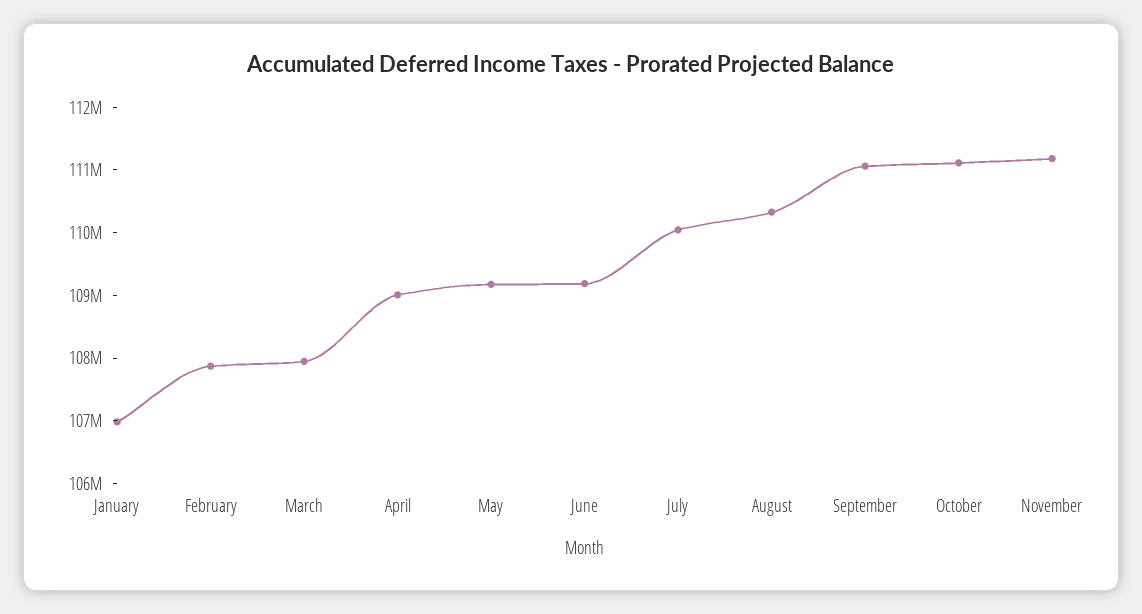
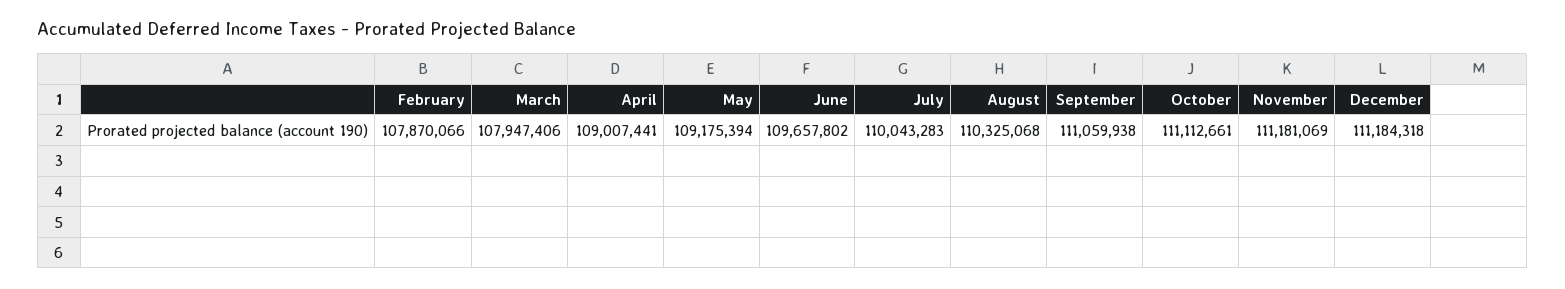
January: 107000000 -> none
June: 109200000 -> 109657802
December: none -> 111184318

